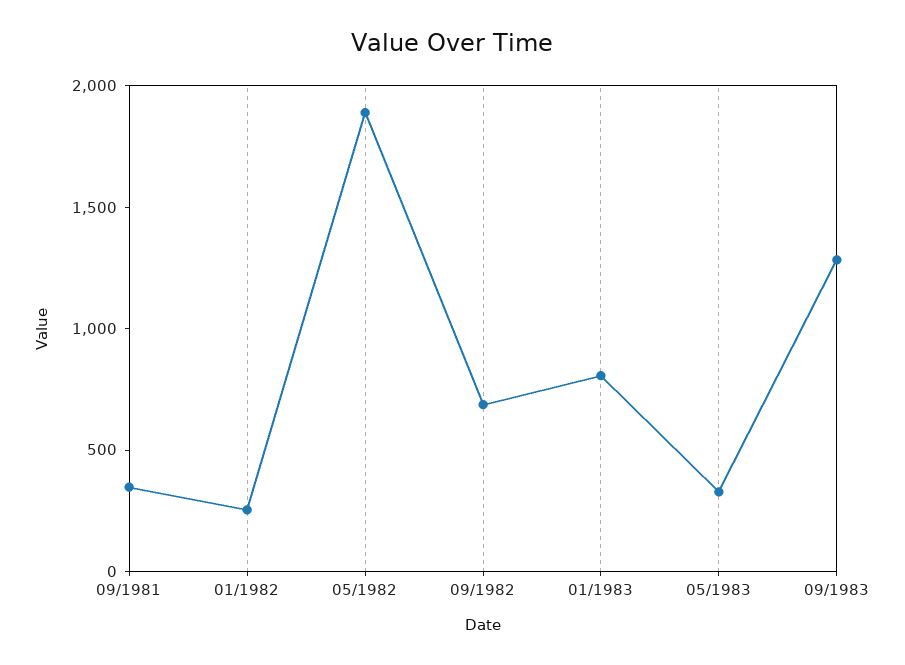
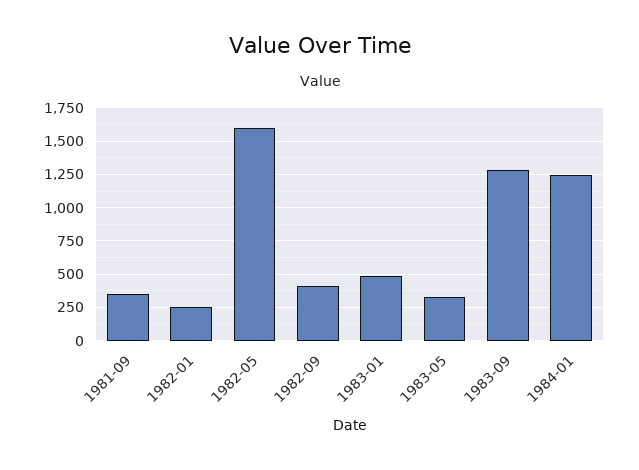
05/1982: 1900 -> 1600
09/1982: 700 -> 400
01/1983: 800 -> 500
1984-01: none -> 1250

